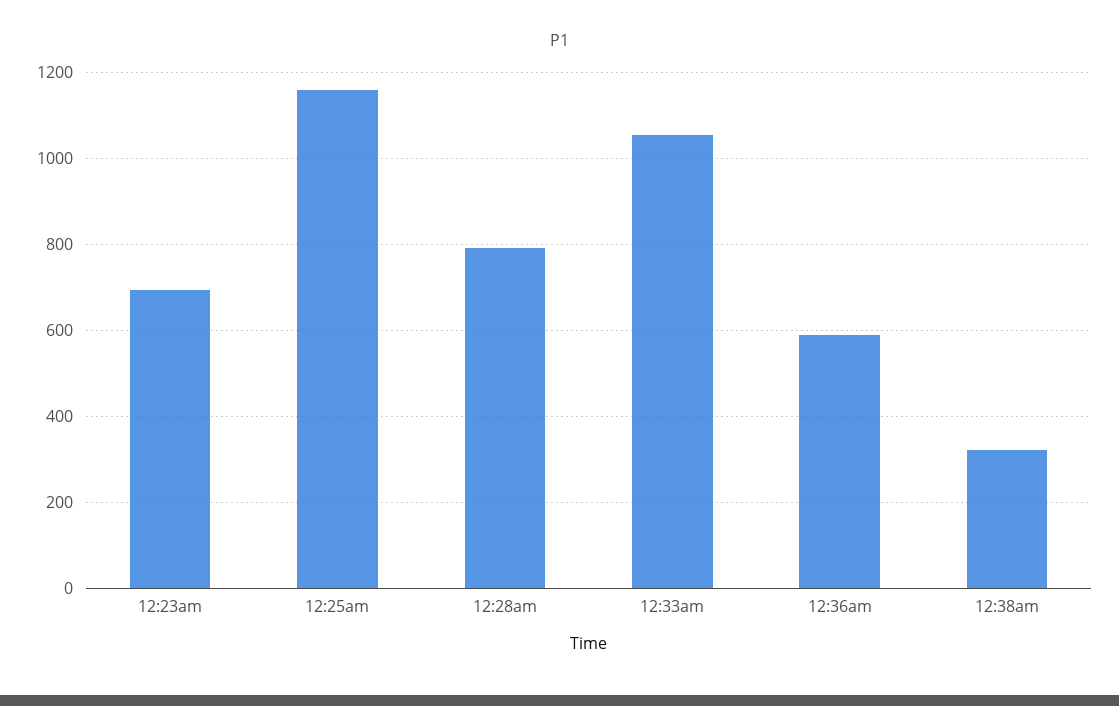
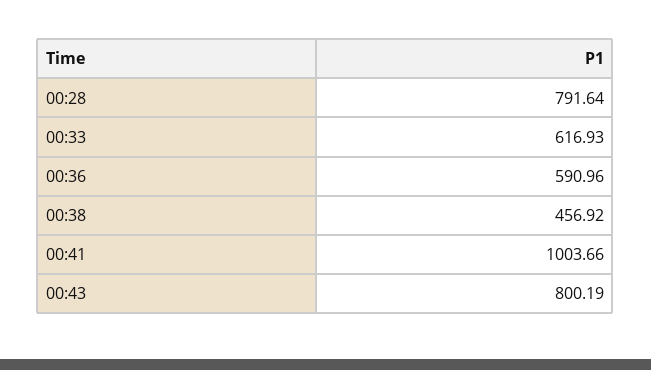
12:23am: 700 -> none
12:25am: 1160 -> none
12:33am: 1060 -> 616.93
12:38am: 320 -> 456.92
00:41: none -> 1003.66
00:43: none -> 800.19

